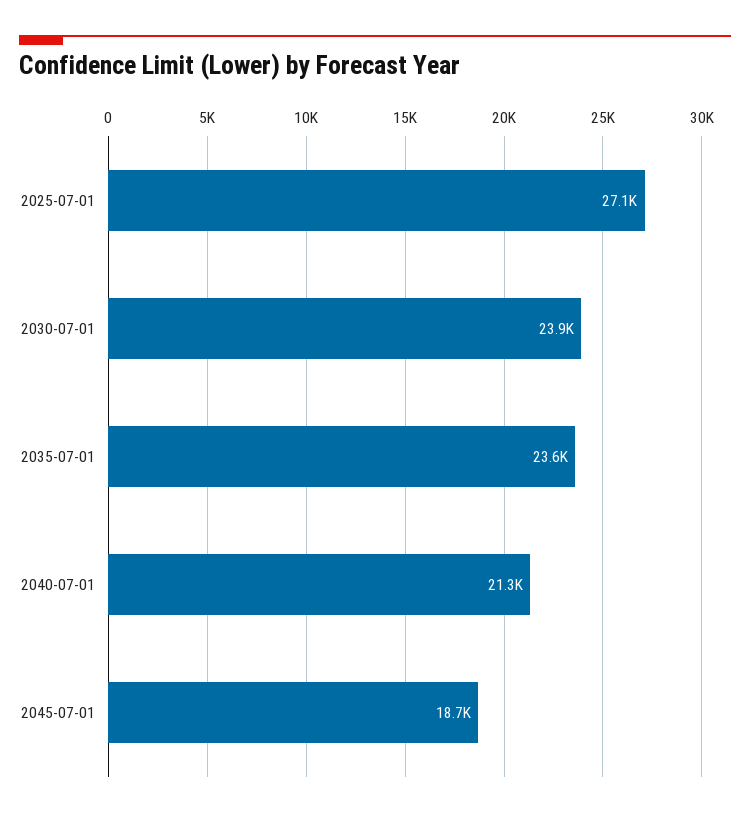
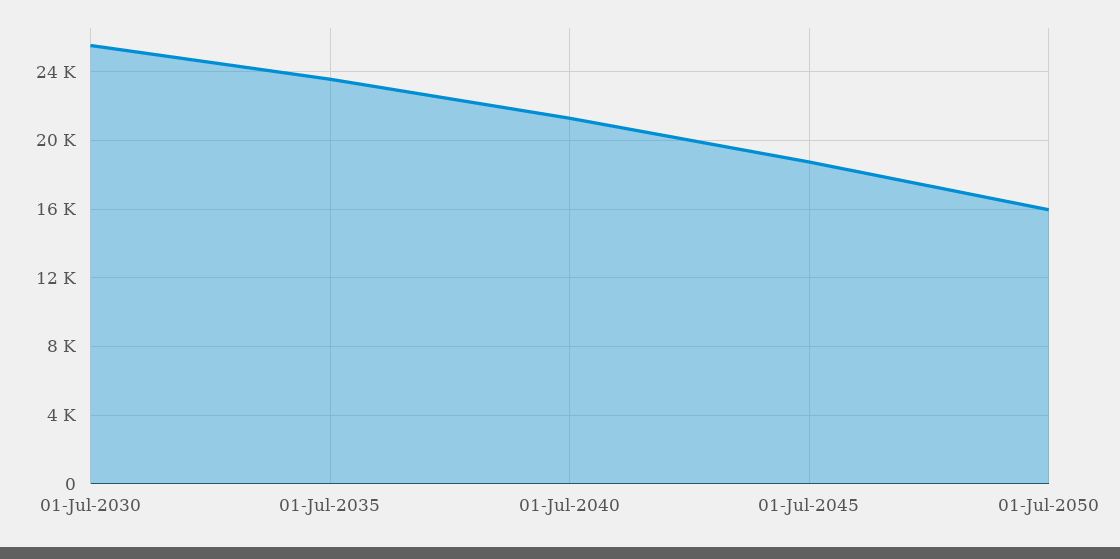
2025-07-01: 27100 -> none
2030-07-01: 23900 -> 25500
01-Jul-2050: none -> 16000

